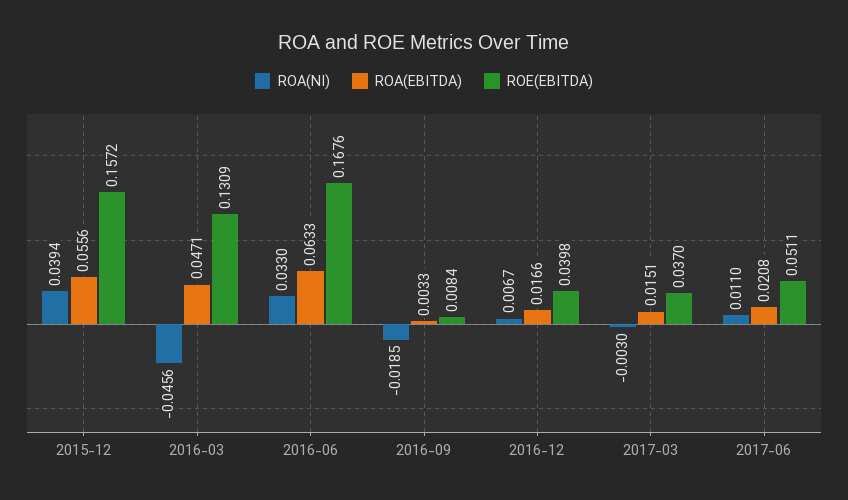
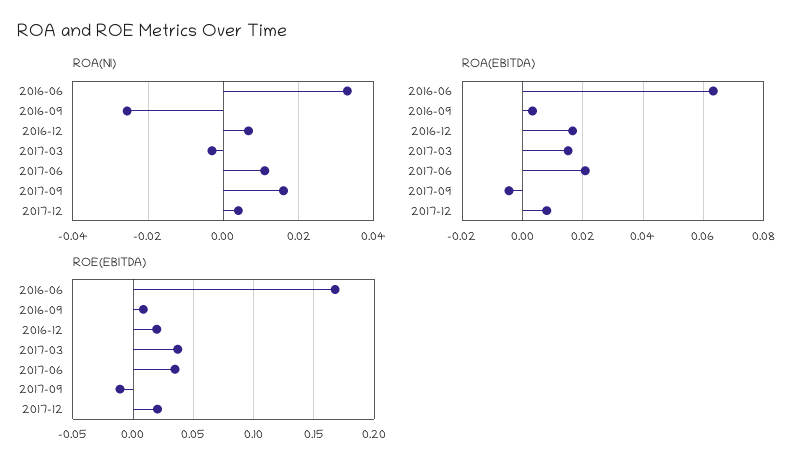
ROA(NI), 2015-12: 0.0394 -> none
ROA(EBITDA), 2015-12: 0.0556 -> none
ROE(EBITDA), 2015-12: 0.1572 -> none
ROA(NI), 2016-03: -0.0456 -> none
ROA(EBITDA), 2016-03: 0.0471 -> none
ROE(EBITDA), 2016-03: 0.1309 -> none
ROA(NI), 2016-09: -0.0185 -> -0.026
ROE(EBITDA), 2016-12: 0.0398 -> 0.02
ROE(EBITDA), 2017-06: 0.0511 -> 0.035
ROA(NI), 2017-09: none -> 0.016
ROA(NI), 2017-12: none -> 0.004
ROA(EBITDA), 2017-09: none -> -0.004
ROA(EBITDA), 2017-12: none -> 0.008
ROE(EBITDA), 2017-09: none -> -0.01
ROE(EBITDA), 2017-12: none -> 0.02

